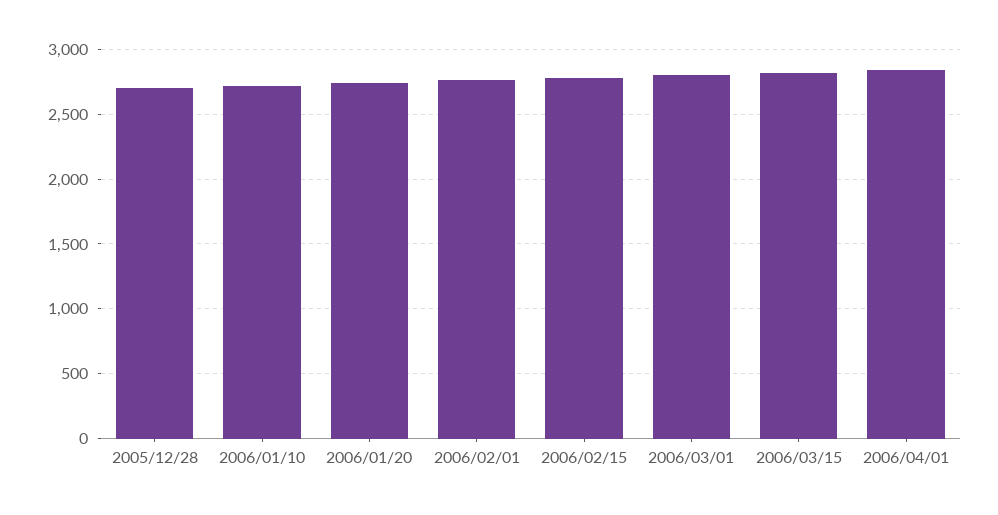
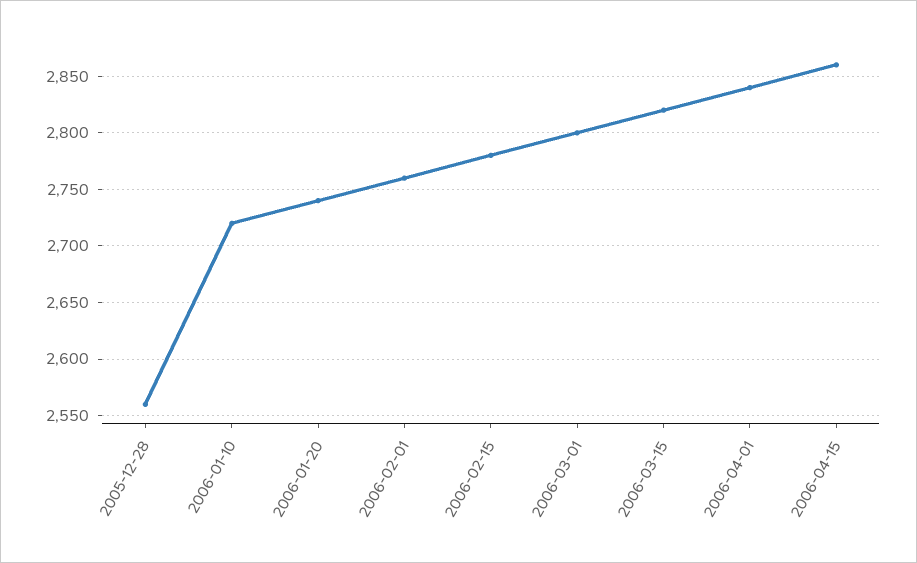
2005/12/28: 2700 -> 2560
2006-04-15: none -> 2860

